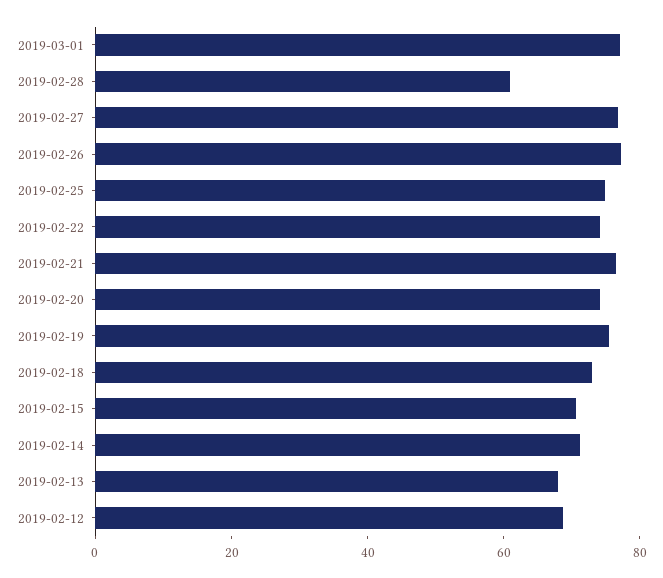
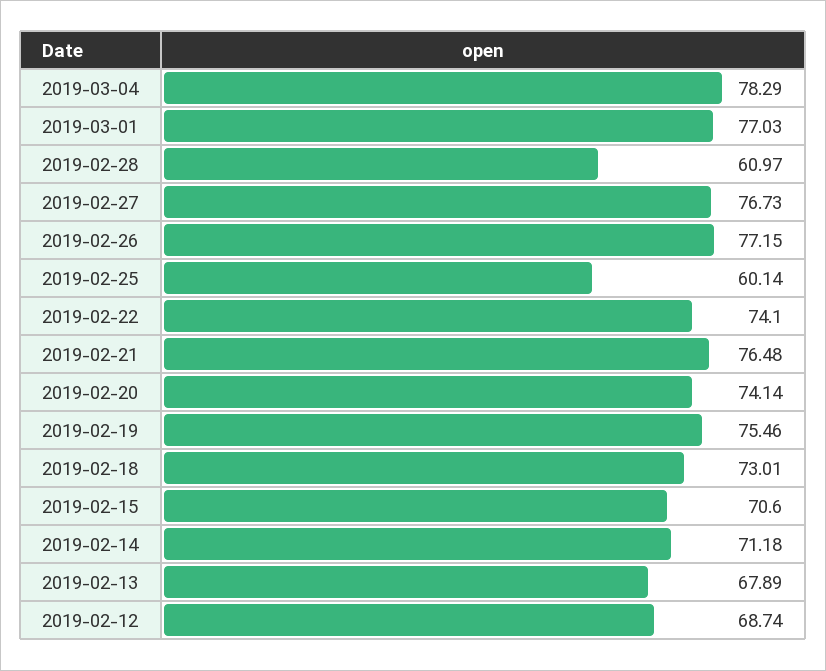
2019-02-25: 75 -> 60.14
2019-03-04: none -> 78.29

